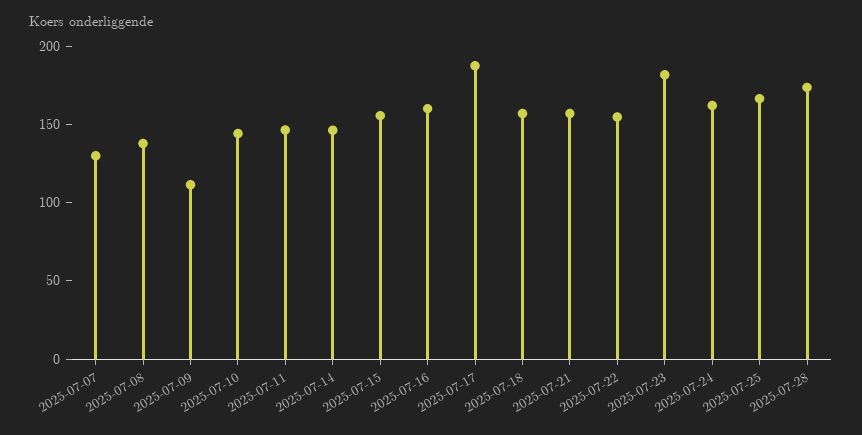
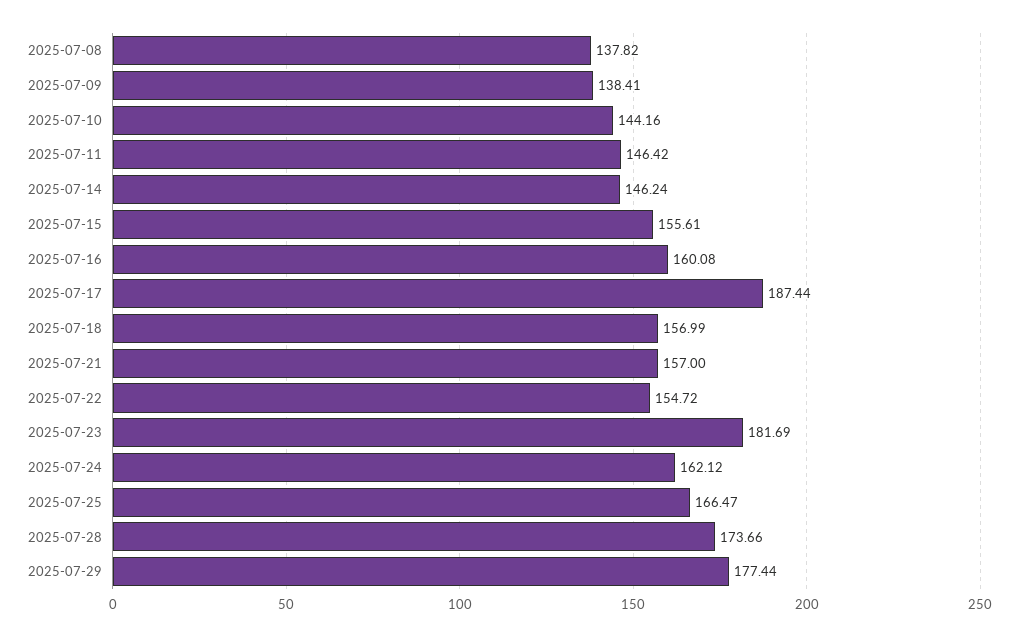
2025-07-07: 130 -> none
2025-07-09: 110 -> 138.41
2025-07-29: none -> 177.44

